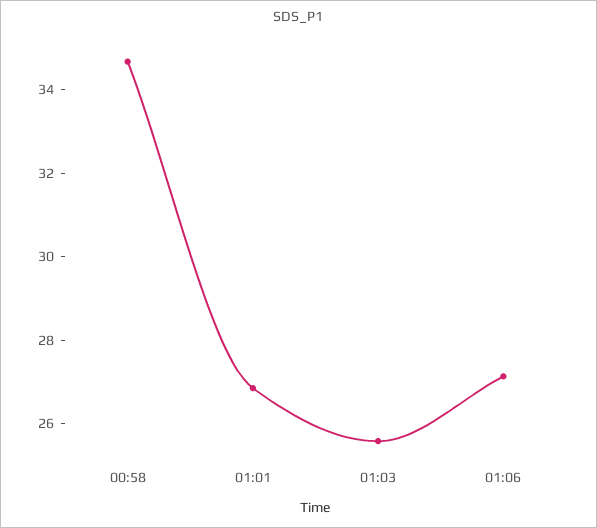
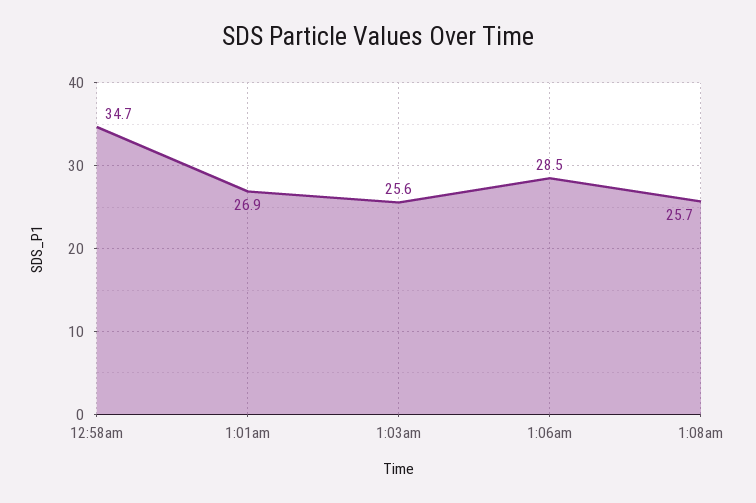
01:06: 27 -> 28.5
1:08am: none -> 25.7

